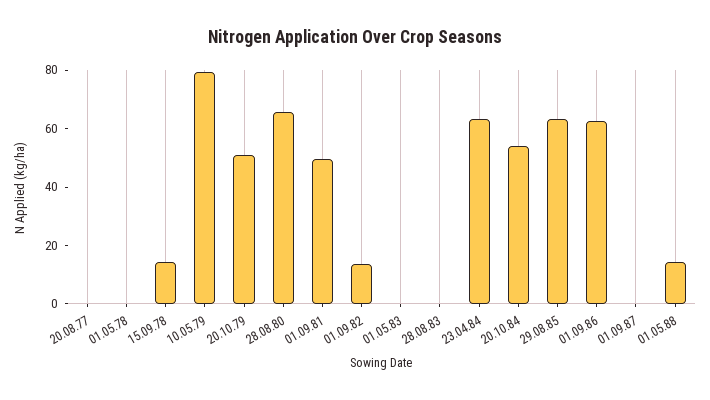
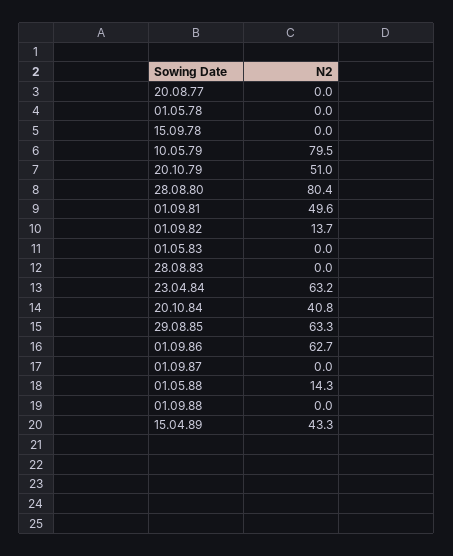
15.09.78: 15 -> 0
28.08.80: 65 -> 80.4
20.10.84: 55 -> 40.8
01.09.88: none -> 0
15.04.89: none -> 43.3

